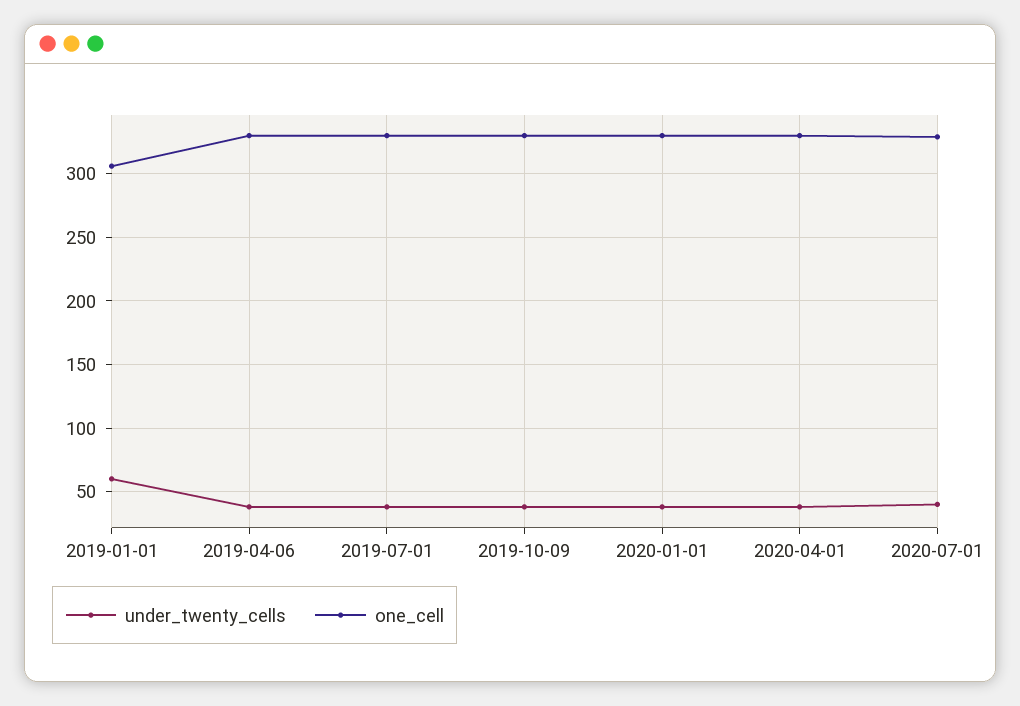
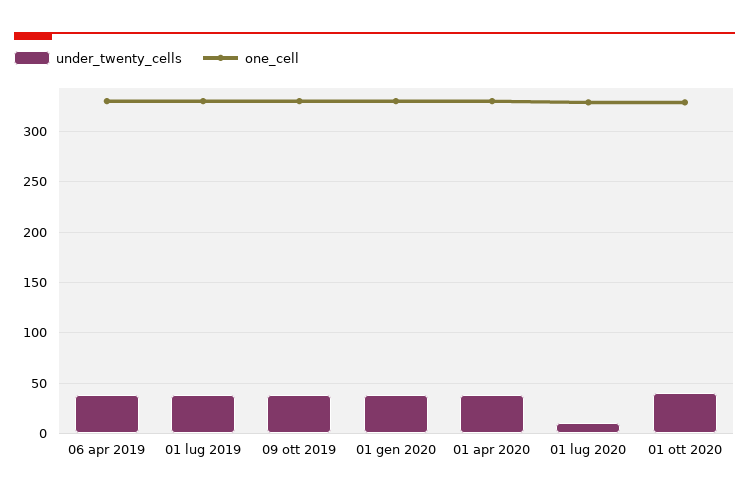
under_twenty_cells, 2019-01-01: 60 -> none
one_cell, 2019-01-01: 305 -> none
under_twenty_cells, 2020-07-01: 40 -> 10
under_twenty_cells, 01 ott 2020: none -> 40
one_cell, 01 ott 2020: none -> 330

